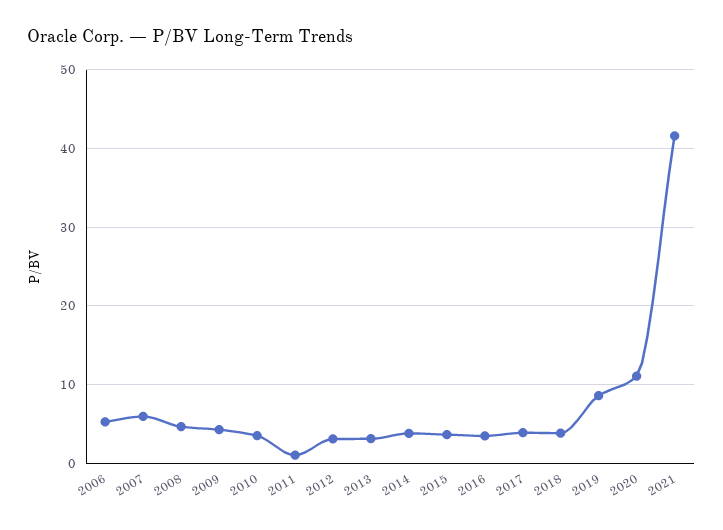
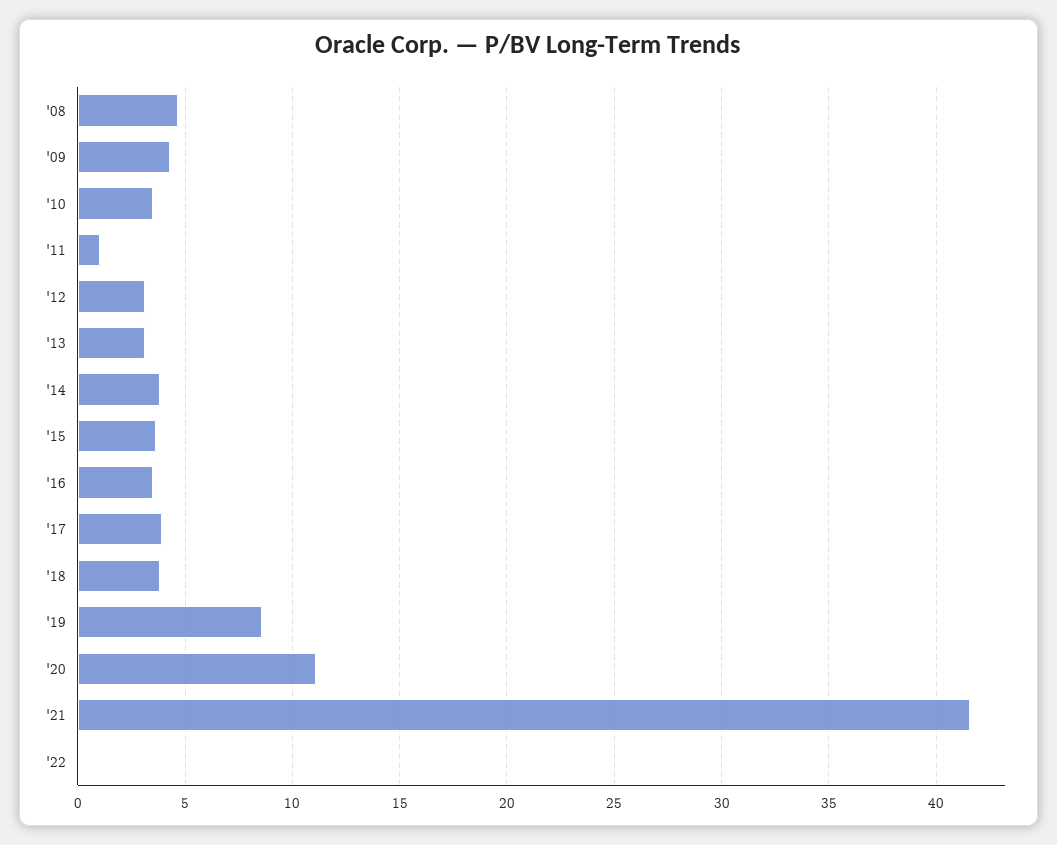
2006: 5 -> none
2007: 6 -> none
'22: none -> 0

